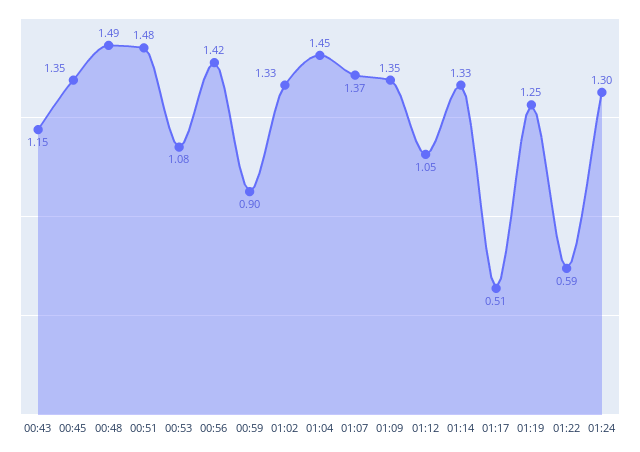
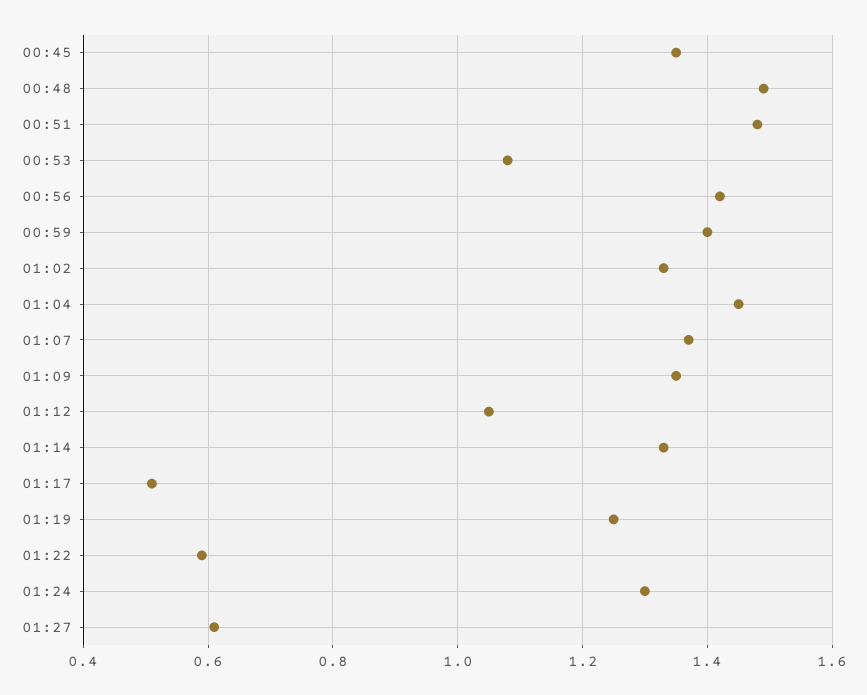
00:43: 1.15 -> none
00:59: 0.9 -> 1.4
01:27: none -> 0.6

